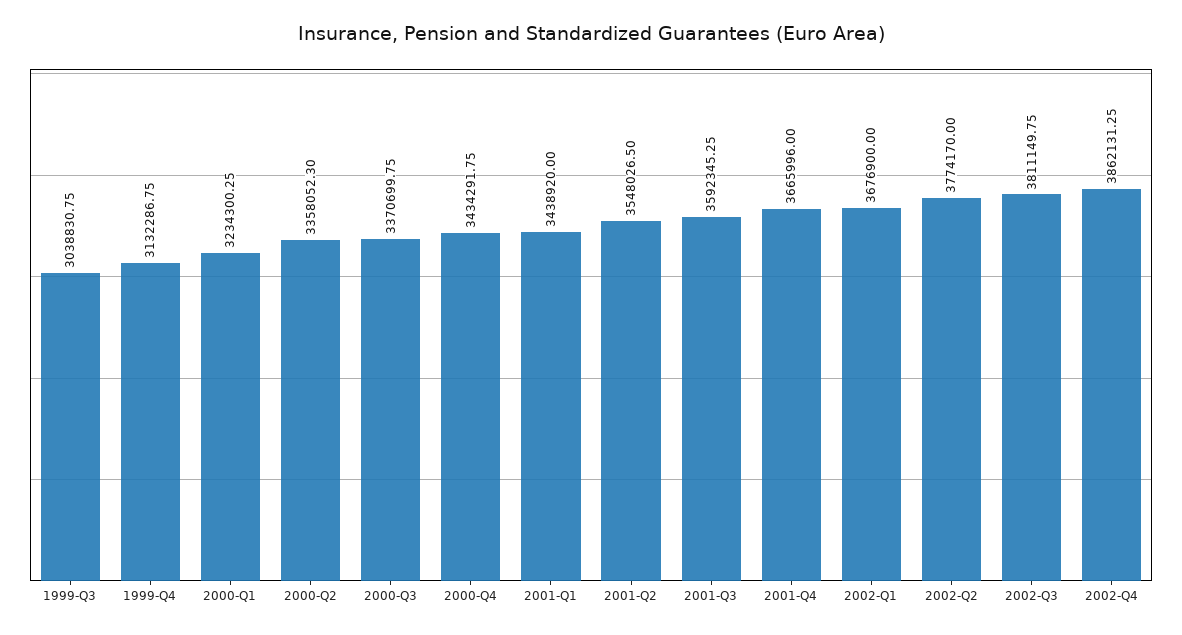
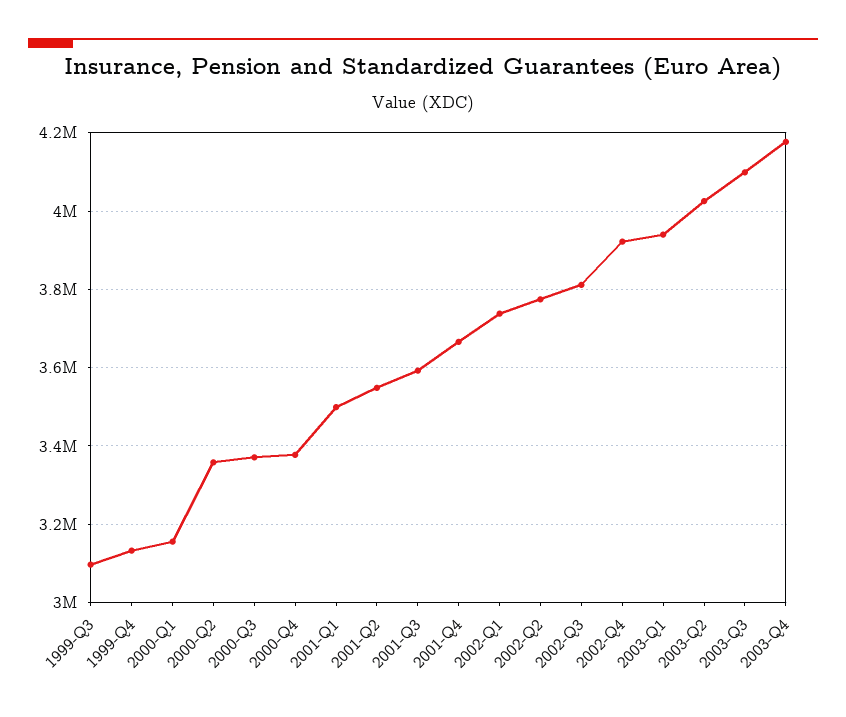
1999-Q3: 3038830.75 -> 3100000
2000-Q1: 3234300.25 -> 3160000
2000-Q4: 3434291.75 -> 3380000
2001-Q1: 3438920 -> 3500000
2002-Q1: 3676900 -> 3740000
2002-Q4: 3862131.25 -> 3920000
2003-Q1: none -> 3940000
2003-Q2: none -> 4020000
2003-Q3: none -> 4100000
2003-Q4: none -> 4180000

